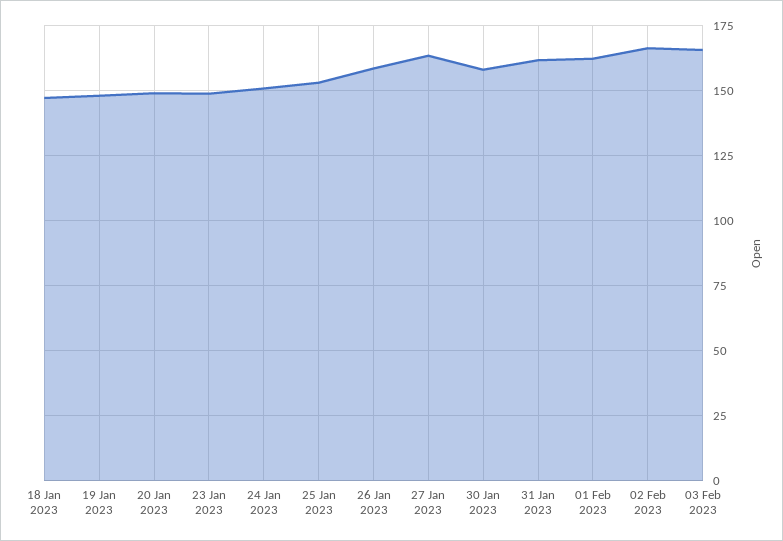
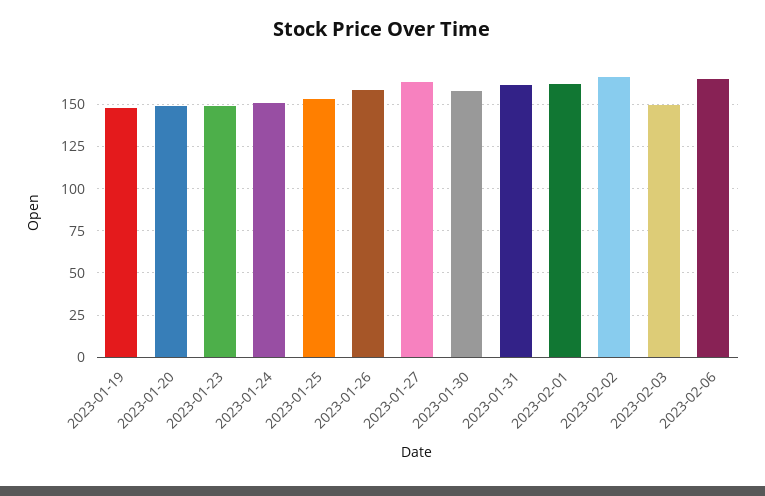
18 Jan 2023: 147.5 -> none
03 Feb 2023: 165 -> 150
2023-02-06: none -> 165

